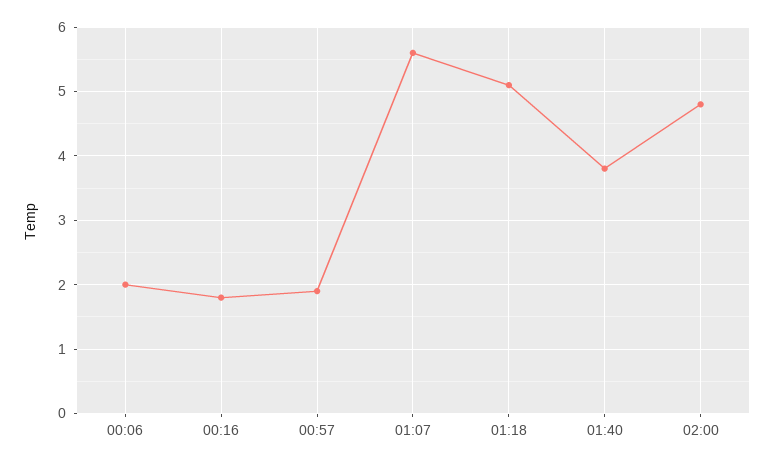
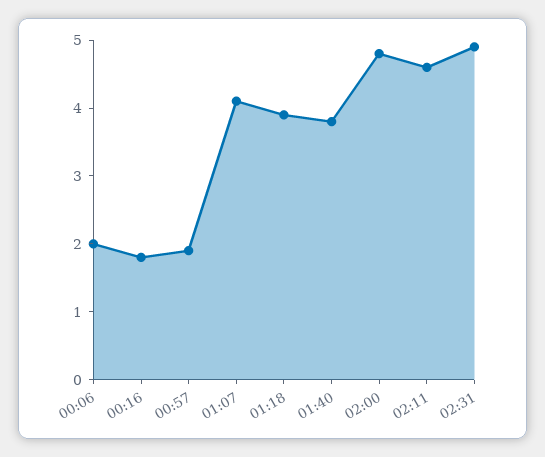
01:07: 5.6 -> 4
01:18: 5.1 -> 4
02:11: none -> 4.5
02:31: none -> 5

